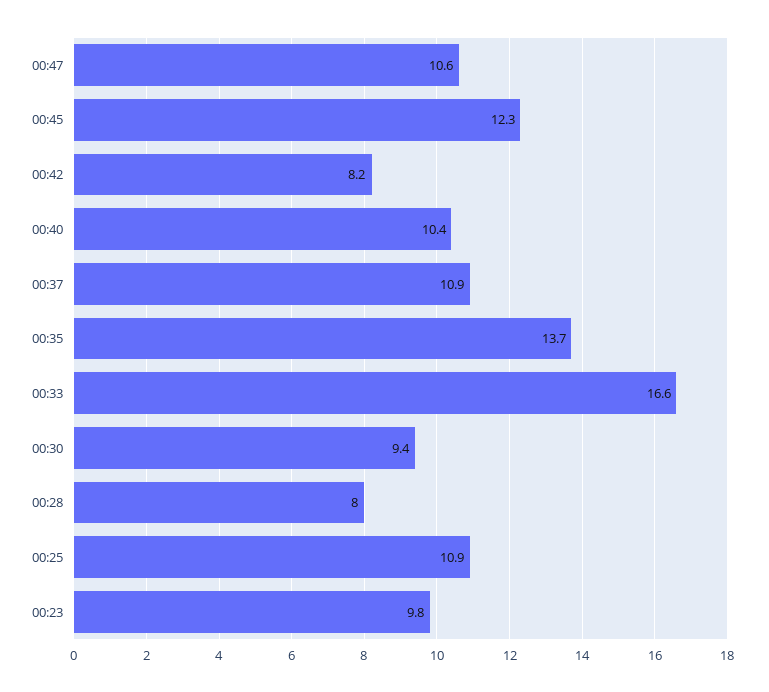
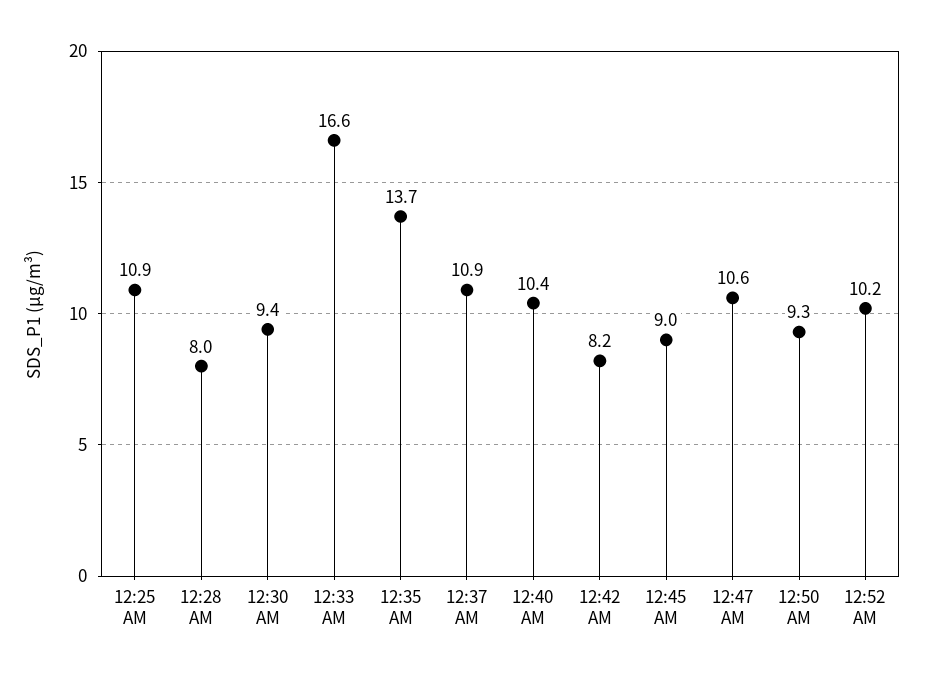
00:45: 12.3 -> 9
00:23: 9.8 -> none
12:50 AM: none -> 9.3
12:52 AM: none -> 10.2

